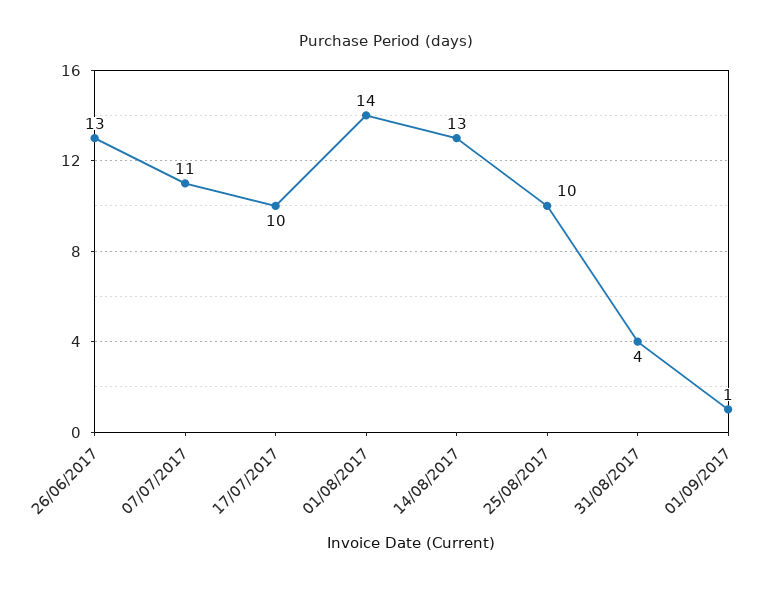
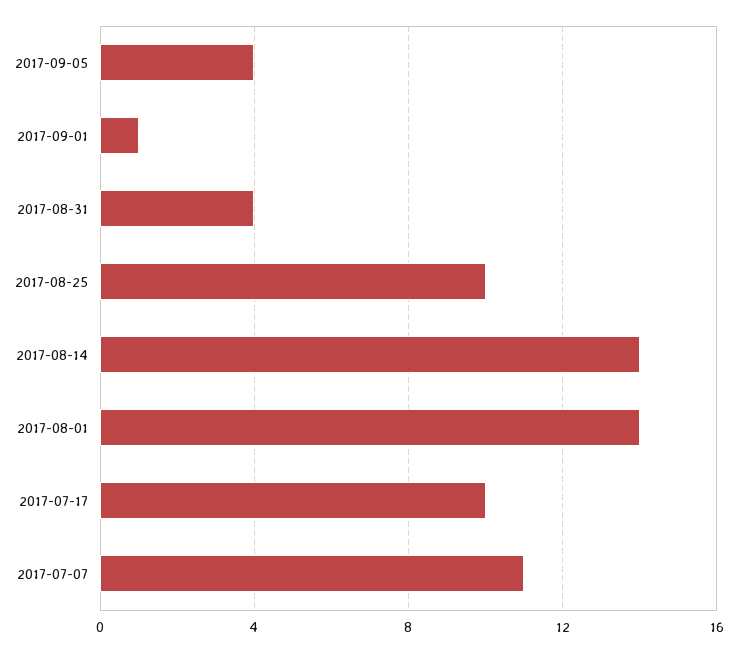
26/06/2017: 13 -> none
14/08/2017: 13 -> 14
2017-09-05: none -> 4

